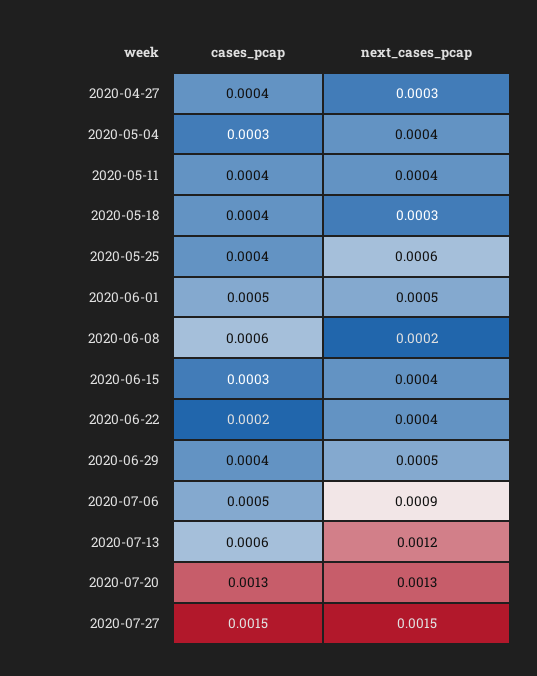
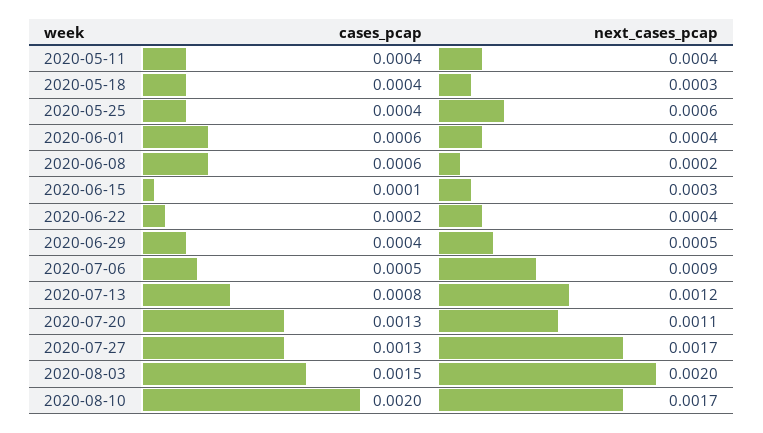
cases_pcap, 2020-04-27: 0.0004 -> none
next_cases_pcap, 2020-04-27: 0.0003 -> none
cases_pcap, 2020-05-04: 0.0003 -> none
next_cases_pcap, 2020-05-04: 0.0004 -> none
cases_pcap, 2020-06-01: 0.0005 -> 0.0006
next_cases_pcap, 2020-06-01: 0.0005 -> 0.0004
cases_pcap, 2020-06-15: 0.0003 -> 0.0001
next_cases_pcap, 2020-06-15: 0.0004 -> 0.0003
cases_pcap, 2020-07-13: 0.0006 -> 0.0008
next_cases_pcap, 2020-07-20: 0.0013 -> 0.0011
cases_pcap, 2020-07-27: 0.0015 -> 0.0013
next_cases_pcap, 2020-07-27: 0.0015 -> 0.0017
cases_pcap, 2020-08-03: none -> 0.0015
next_cases_pcap, 2020-08-03: none -> 0.002
cases_pcap, 2020-08-10: none -> 0.002
next_cases_pcap, 2020-08-10: none -> 0.0017

